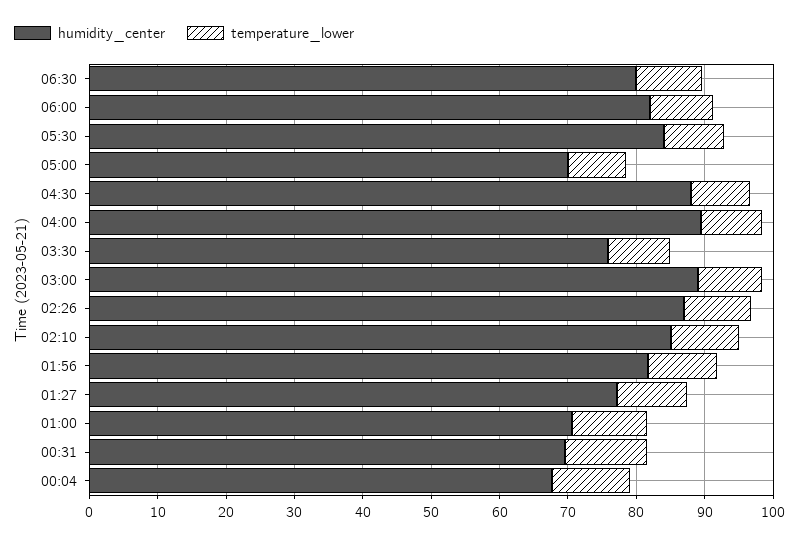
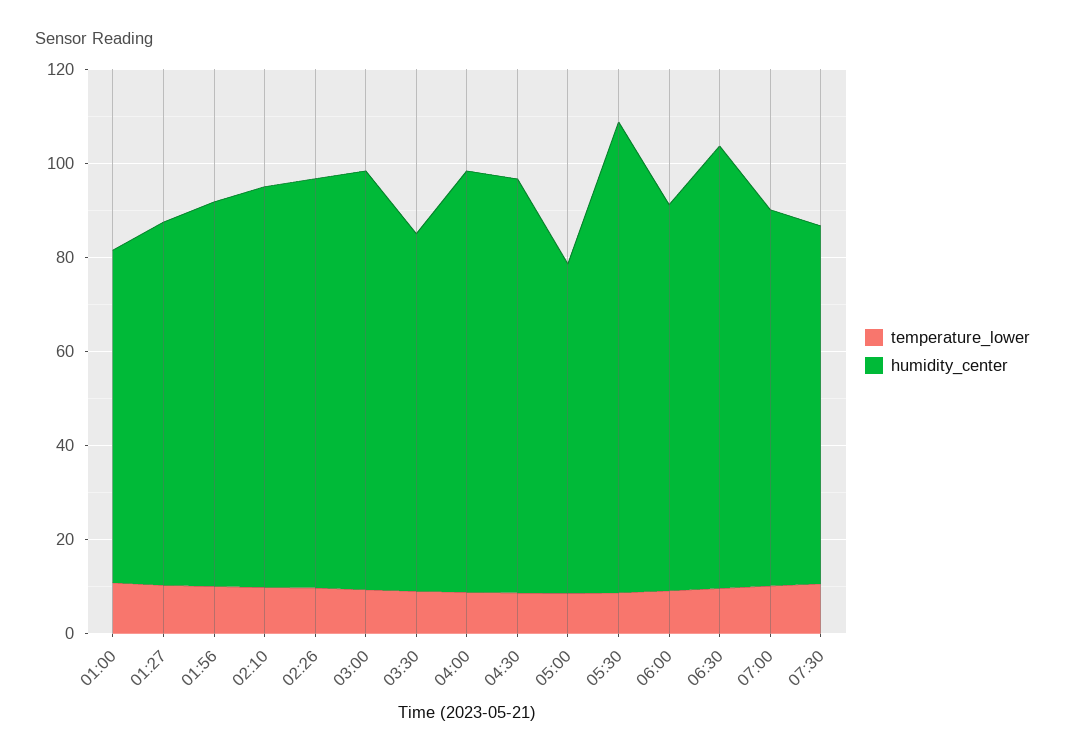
humidity_center, 06:30: 80 -> 95
humidity_center, 05:30: 84 -> 100
humidity_center, 00:31: 70 -> none
temperature_lower, 00:31: 12 -> none
humidity_center, 00:04: 68 -> none
temperature_lower, 00:04: 12 -> none
temperature_lower, 07:00: none -> 10
humidity_center, 07:00: none -> 80
temperature_lower, 07:30: none -> 10
humidity_center, 07:30: none -> 75

